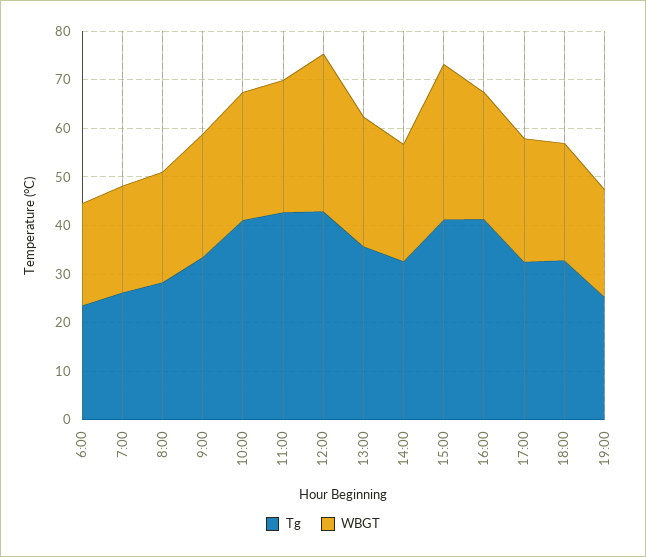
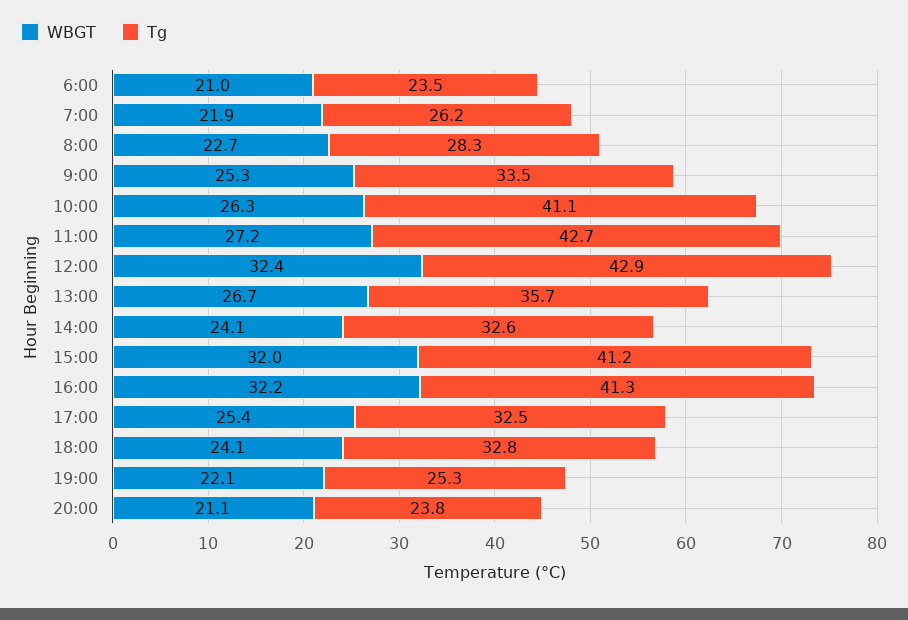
WBGT, 16:00: 26 -> 32.2
WBGT, 20:00: none -> 21.1
Tg, 20:00: none -> 23.8

